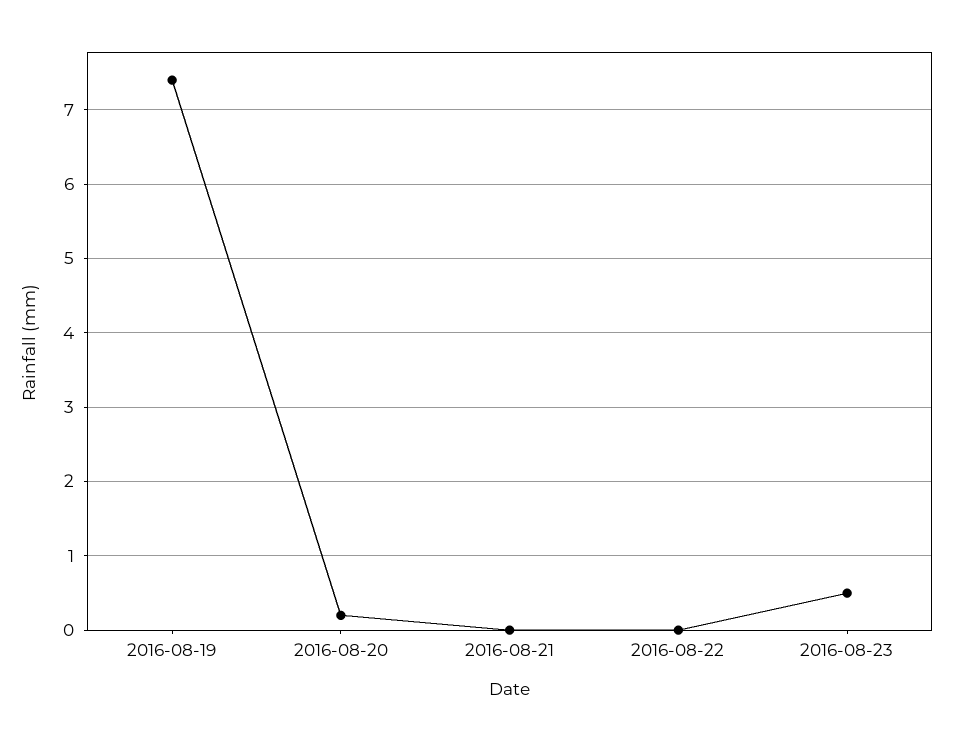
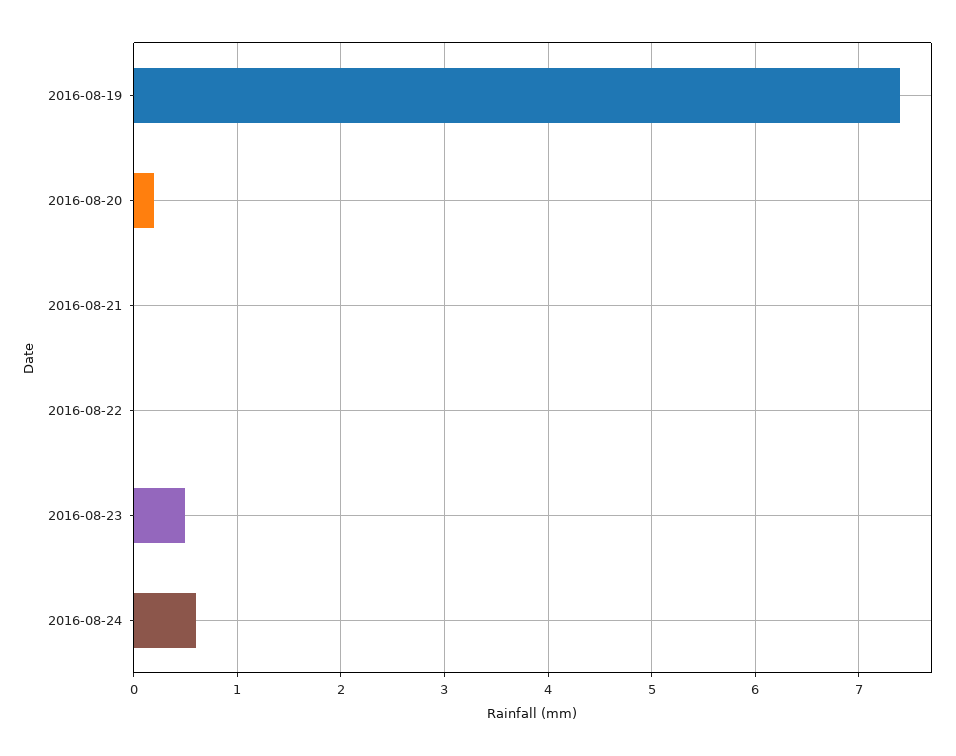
2016-08-24: none -> 0.6

